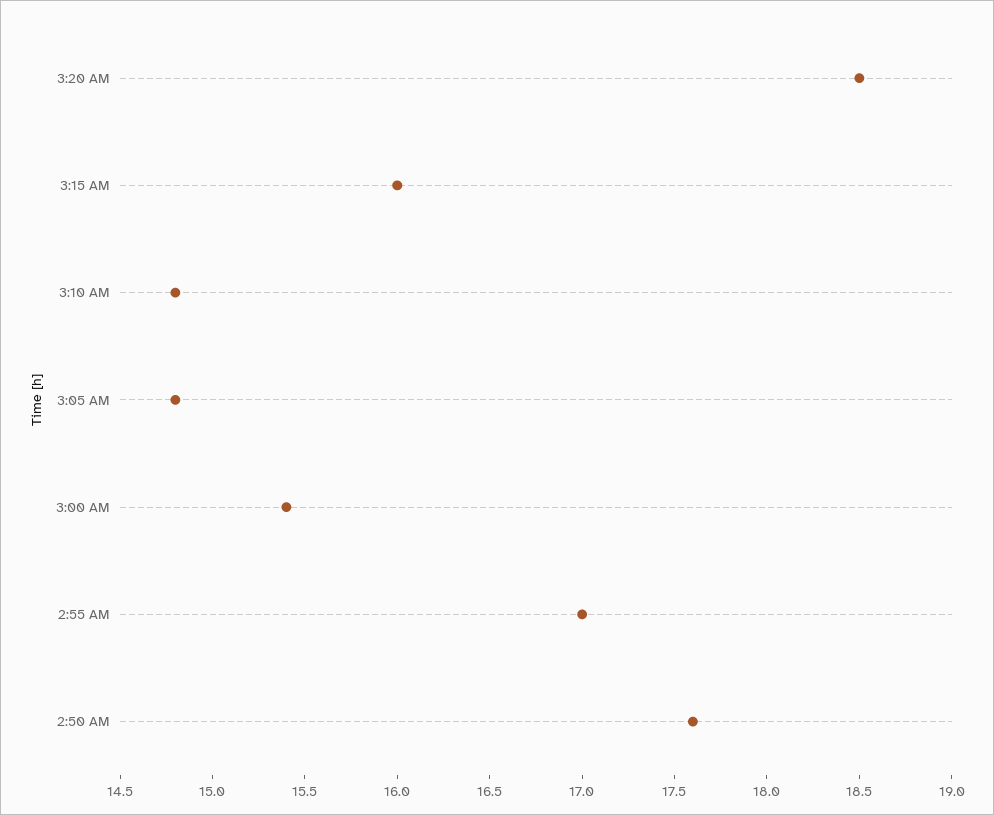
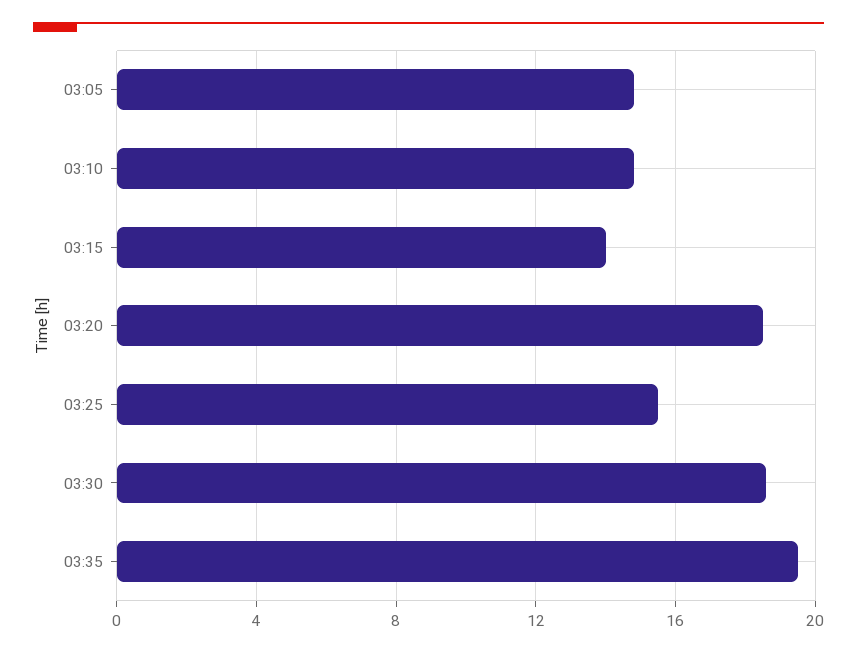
3:15 AM: 16 -> 14
3:00 AM: 15.4 -> none
2:55 AM: 17 -> none
2:50 AM: 17.6 -> none
03:25: none -> 15.5
03:30: none -> 18.5
03:35: none -> 19.5

